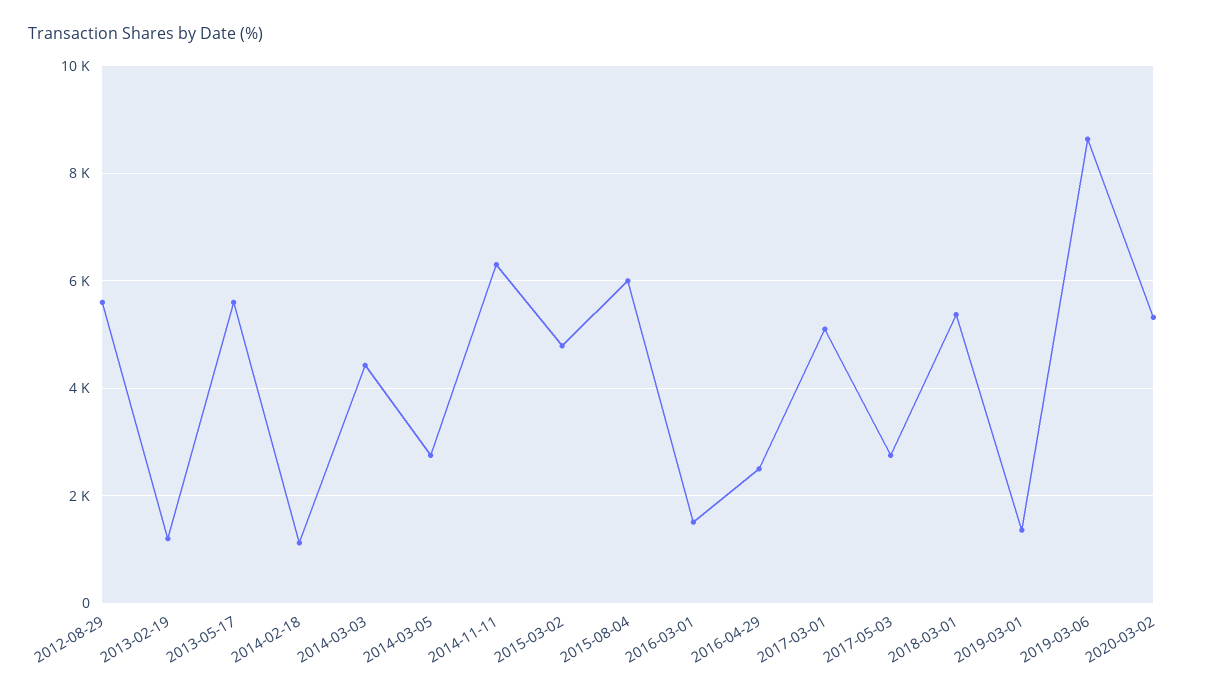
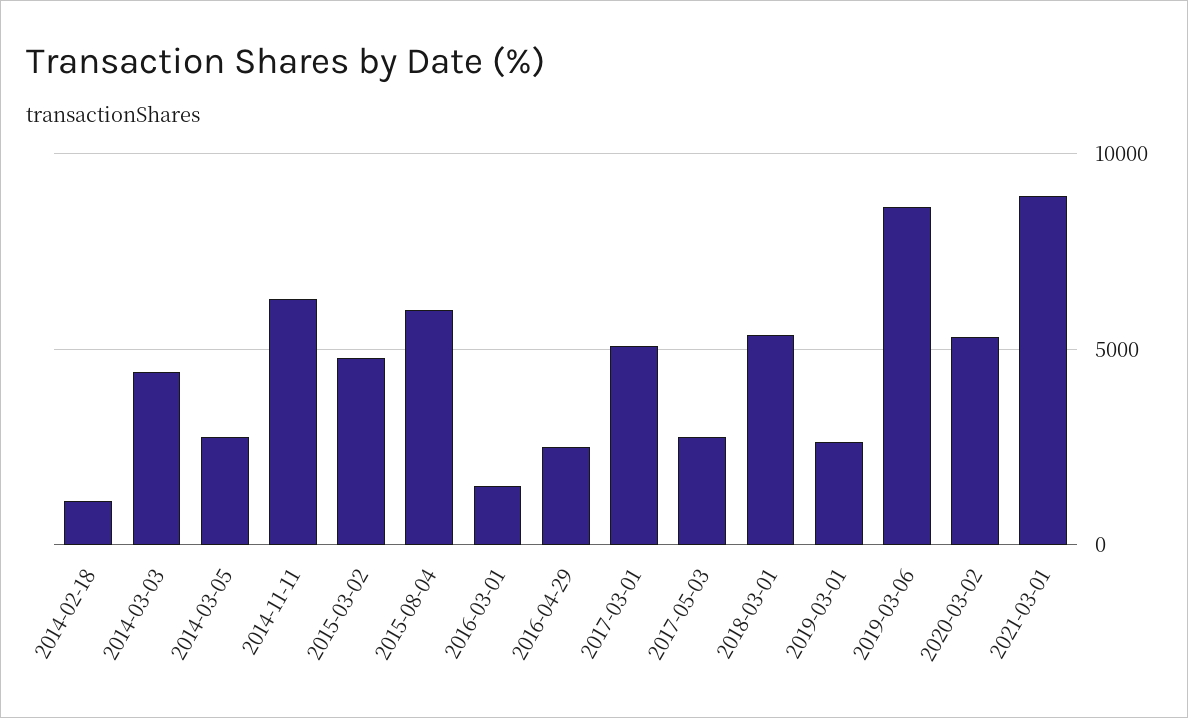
2012-08-29: 5600 -> none
2013-02-19: 1200 -> none
2013-05-17: 5600 -> none
2019-03-01: 1400 -> 2500
2021-03-01: none -> 9000

